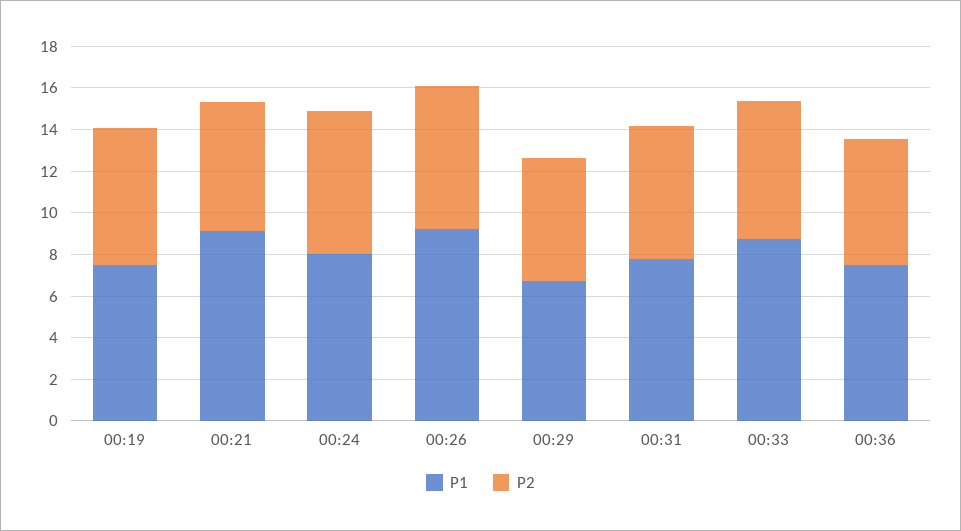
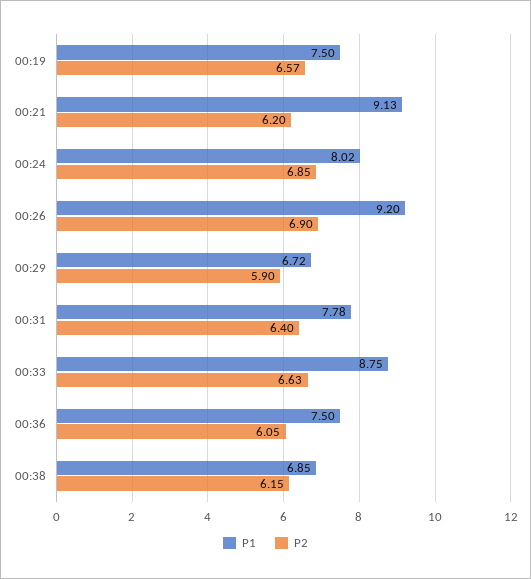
P1, 00:38: none -> 6.85
P2, 00:38: none -> 6.15

